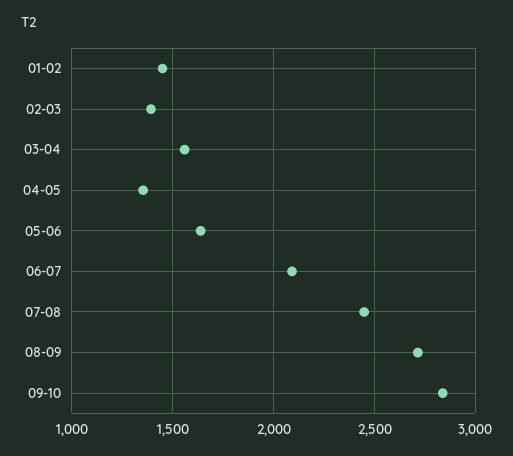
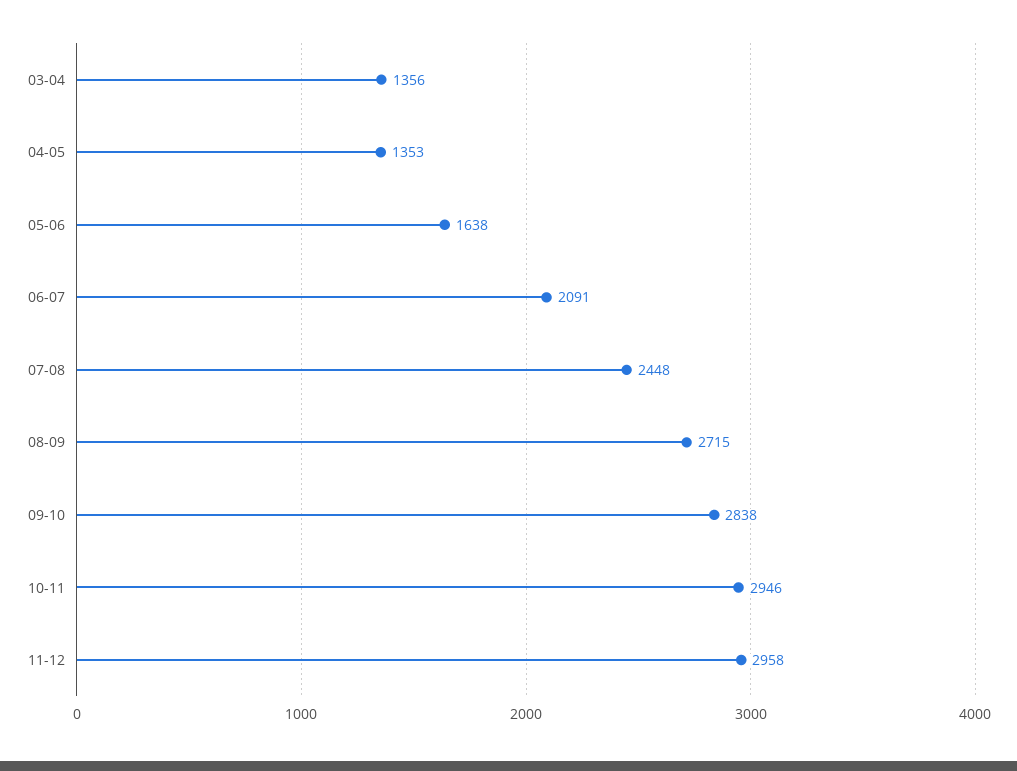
01-02: 1450 -> none
02-03: 1400 -> none
03-04: 1550 -> 1356
10-11: none -> 2946
11-12: none -> 2958

